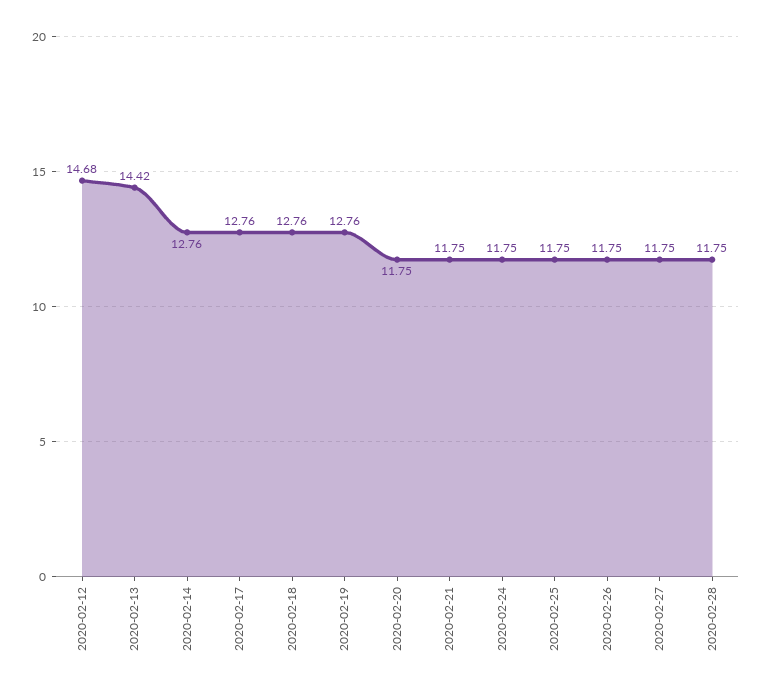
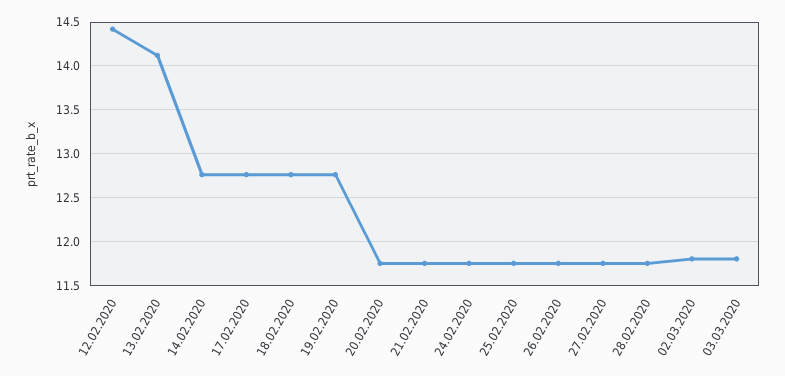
2020-02-12: 14.68 -> 14.4
2020-02-13: 14.42 -> 14.1
02.03.2020: none -> 11.8
03.03.2020: none -> 11.8

